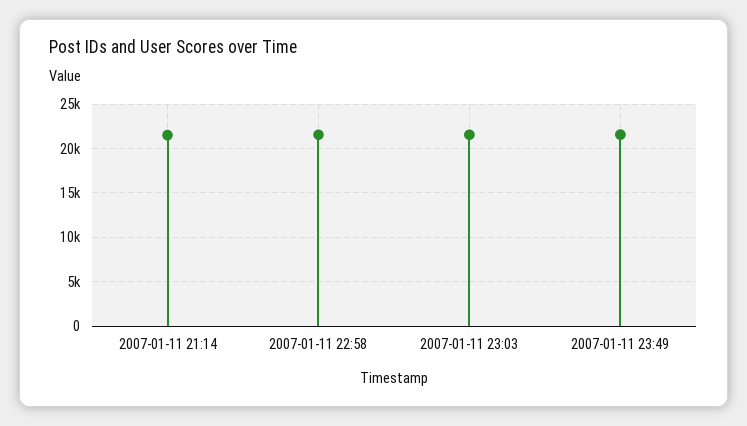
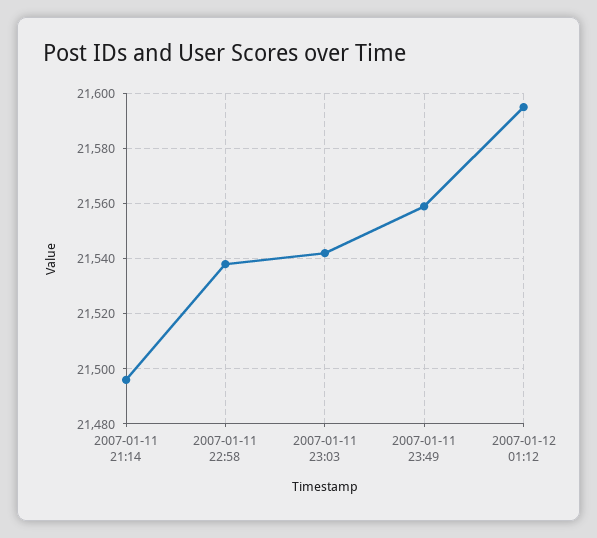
2007-01-12 01:12: none -> 21595

